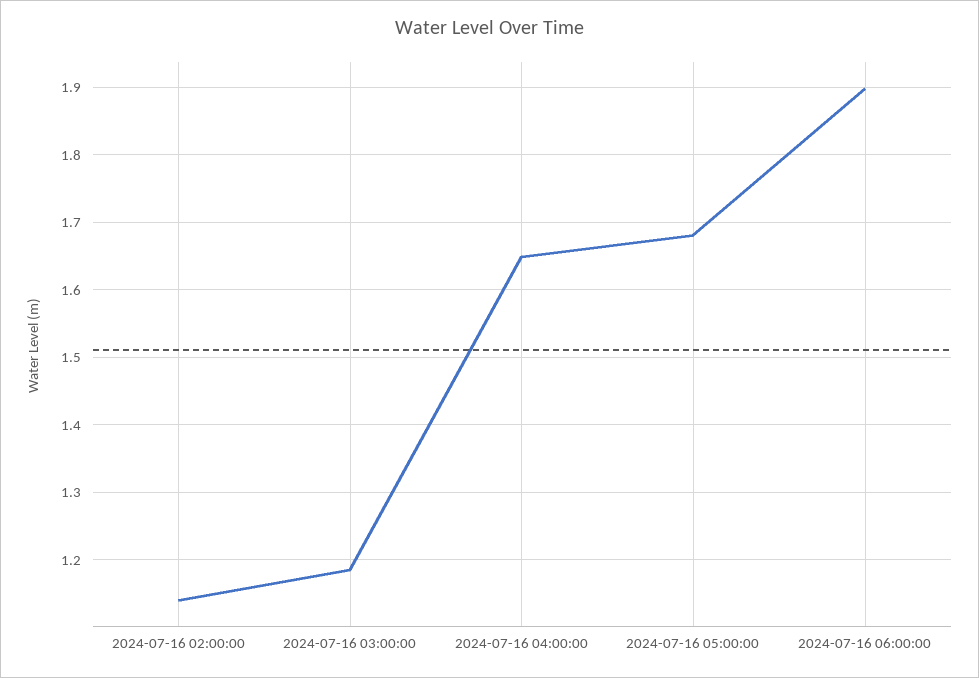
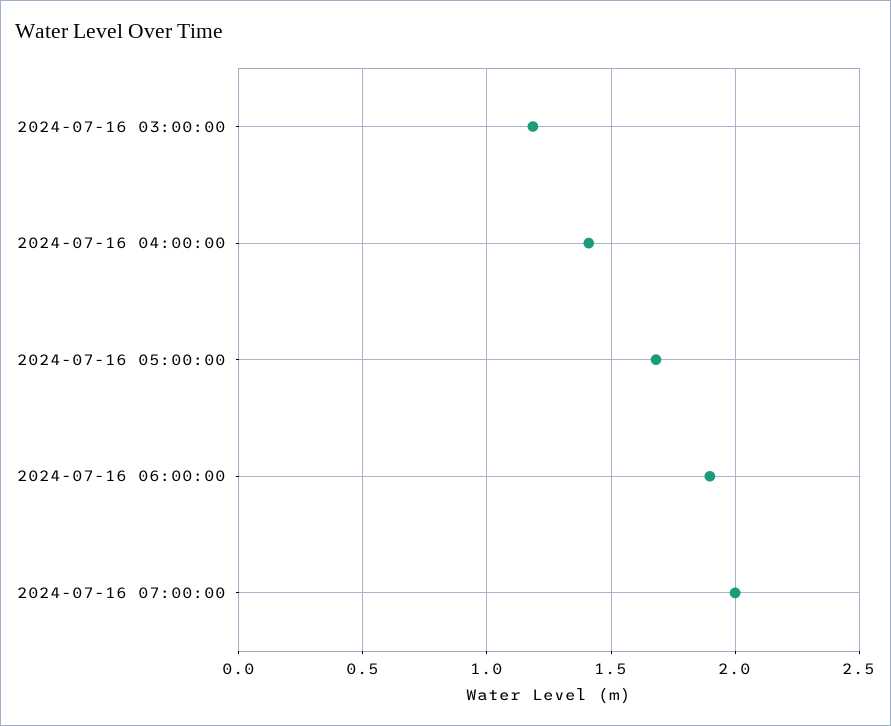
2024-07-16 02:00:00: 1.14 -> none
2024-07-16 04:00:00: 1.65 -> 1.4
2024-07-16 07:00:00: none -> 2

